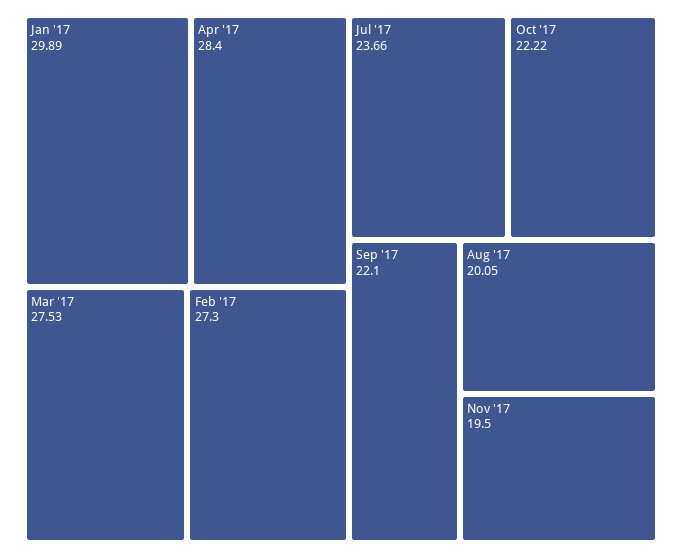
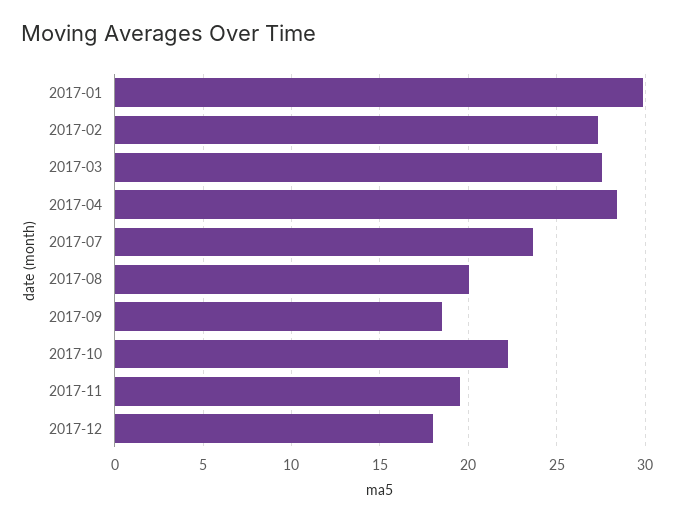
Sep '17: 22.1 -> 18.5
2017-12: none -> 18

